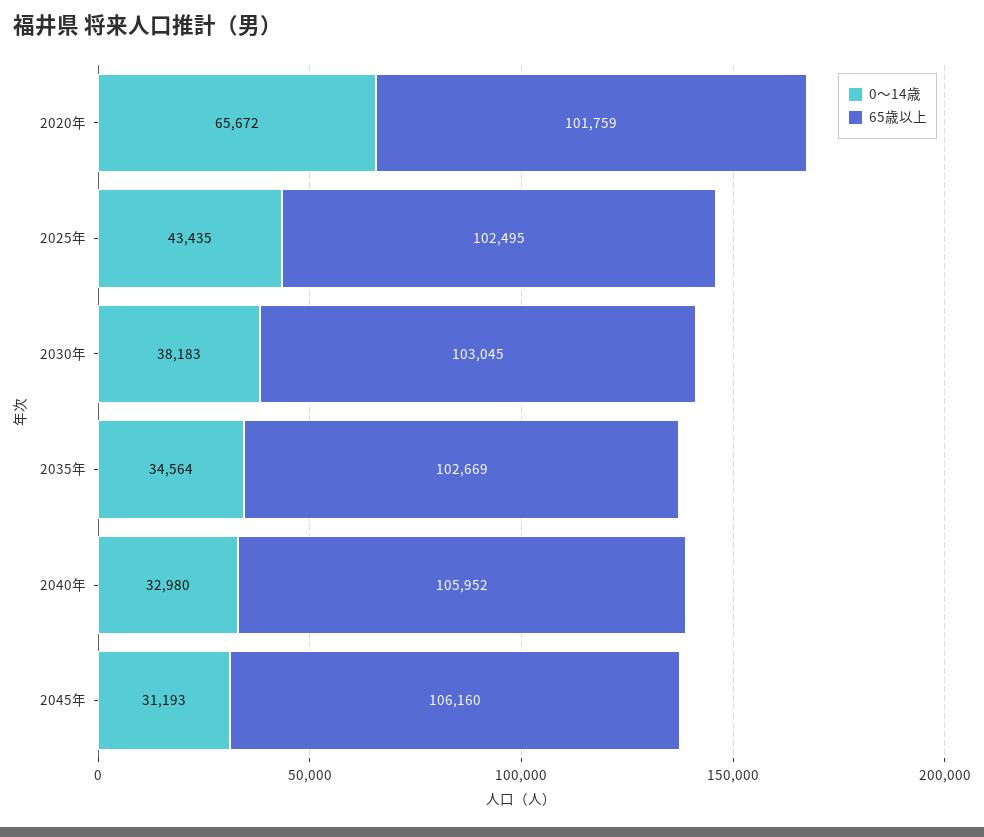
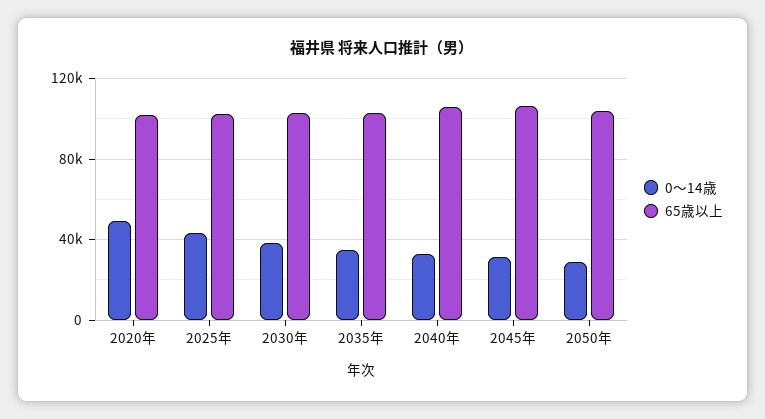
0～14歳, 2020年: 65672 -> 50000
0～14歳, 2050年: none -> 30000
65歳以上, 2050年: none -> 105000

